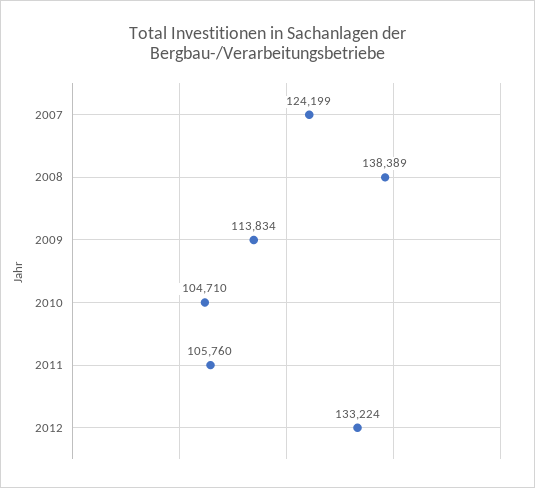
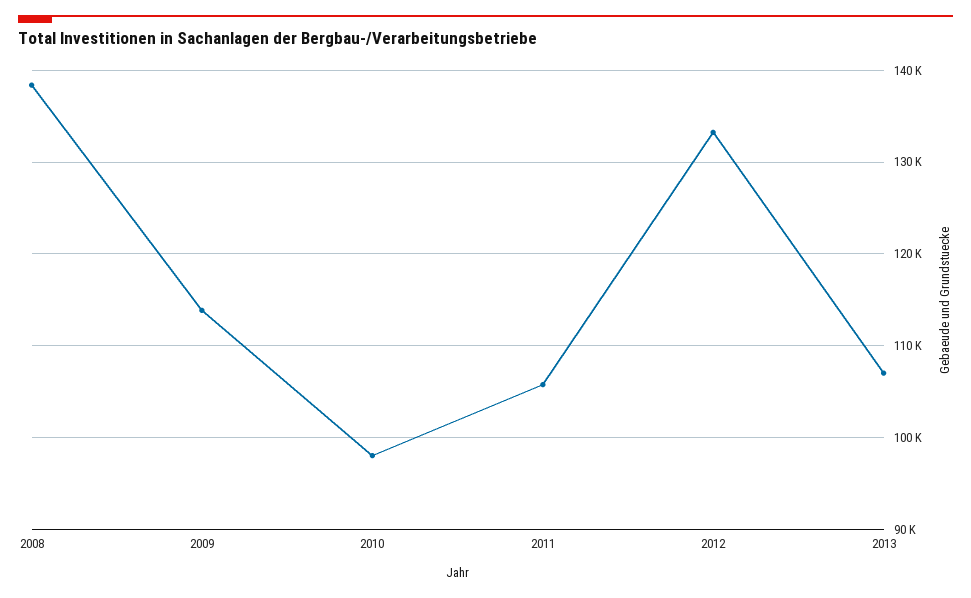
2007: 124199 -> none
2010: 104710 -> 98000
2013: none -> 107000

